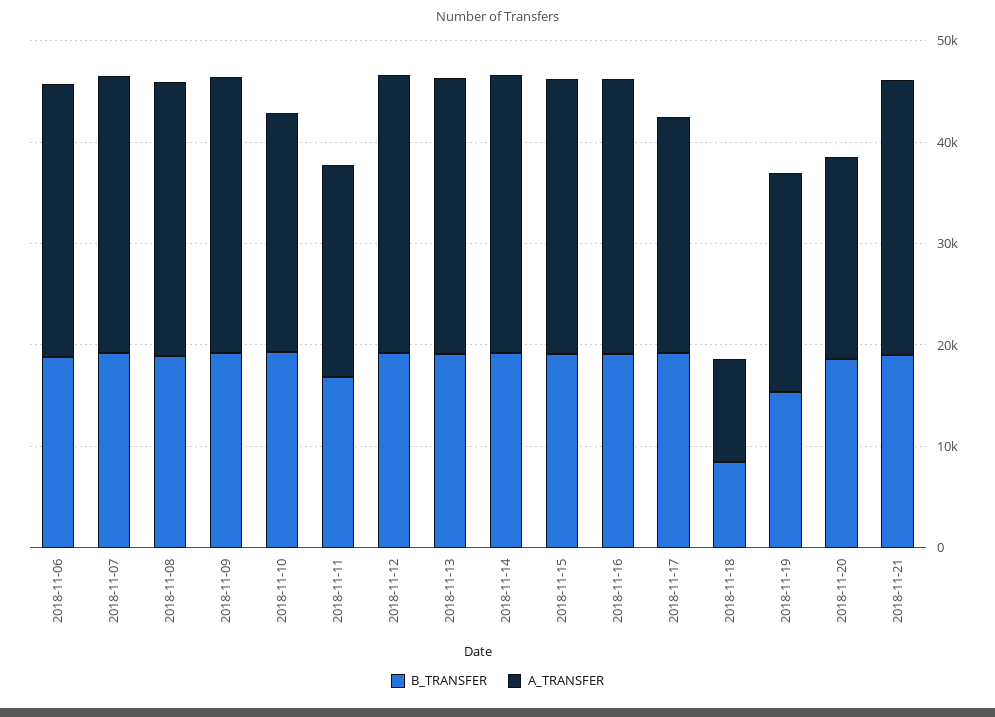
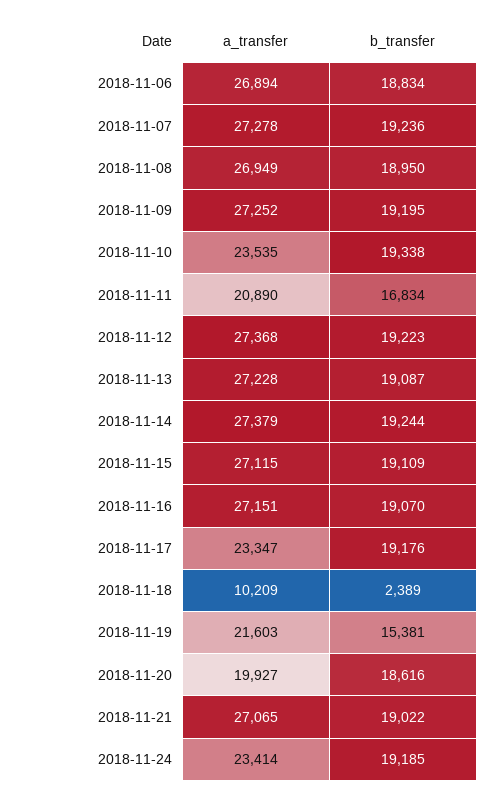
B_TRANSFER, 2018-11-18: 8000 -> 2389
A_TRANSFER, 2018-11-24: none -> 23414
B_TRANSFER, 2018-11-24: none -> 19185

